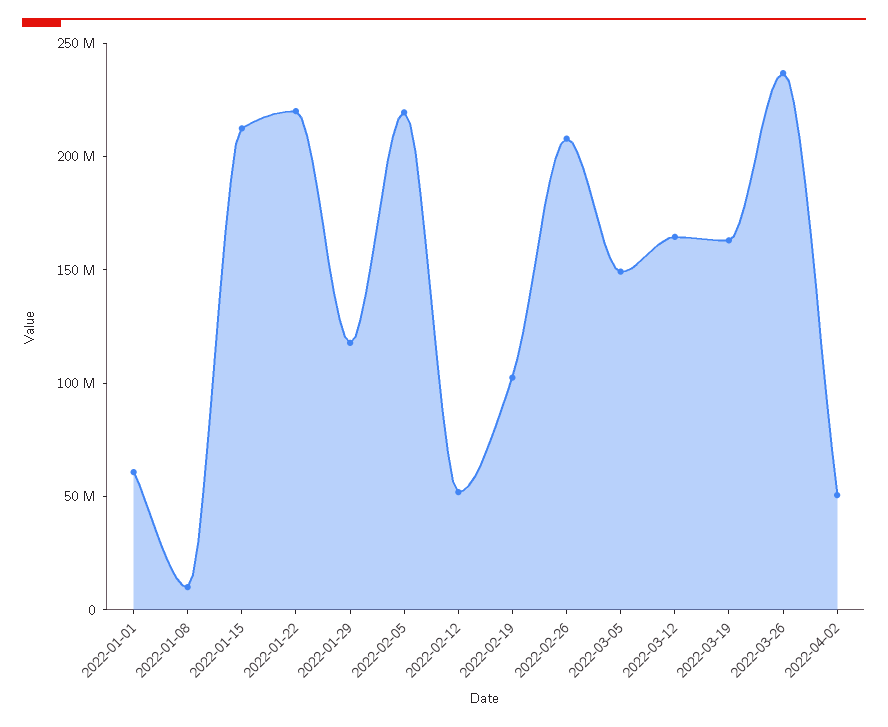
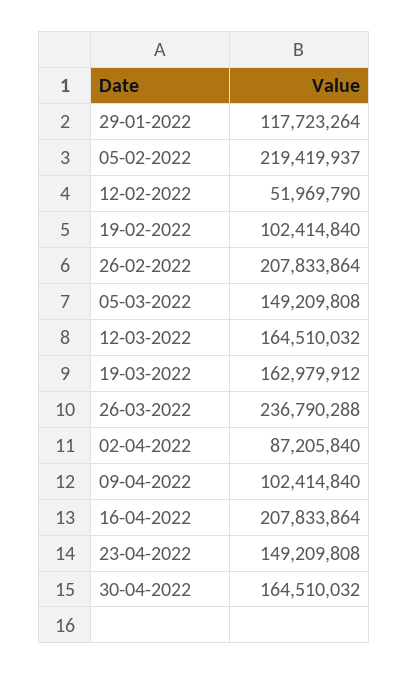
2022-01-01: 60000000 -> none
2022-01-08: 10000000 -> none
2022-01-15: 210000000 -> none
2022-01-22: 220000000 -> none
2022-04-02: 50000000 -> 87205840
09-04-2022: none -> 102414840
16-04-2022: none -> 207833864
23-04-2022: none -> 149209808
30-04-2022: none -> 164510032

